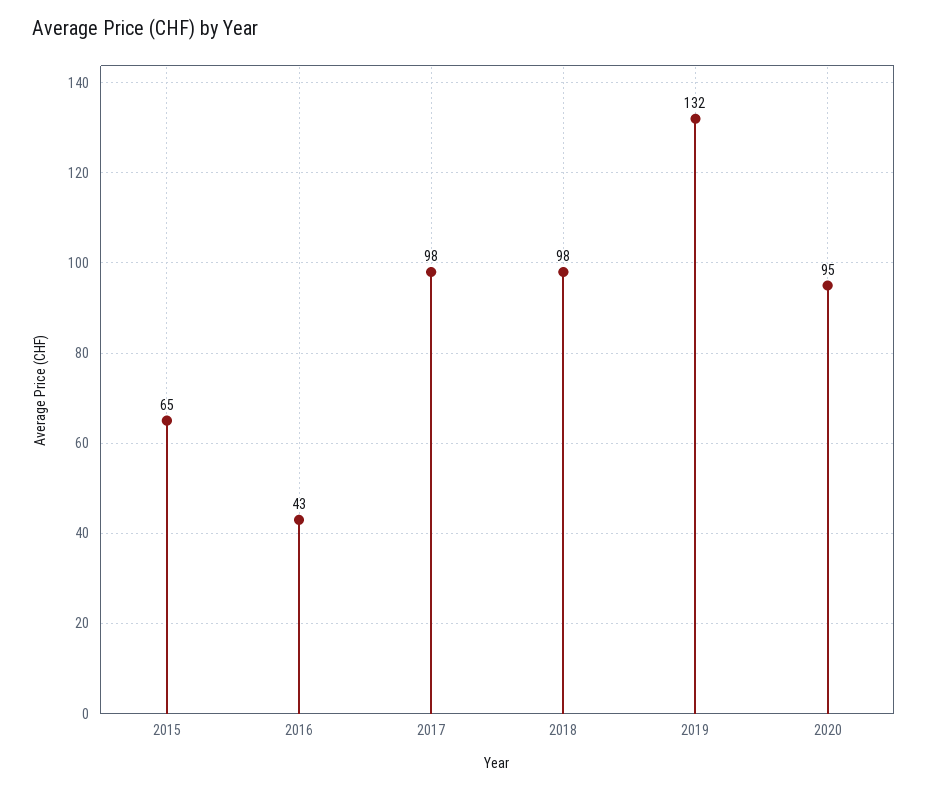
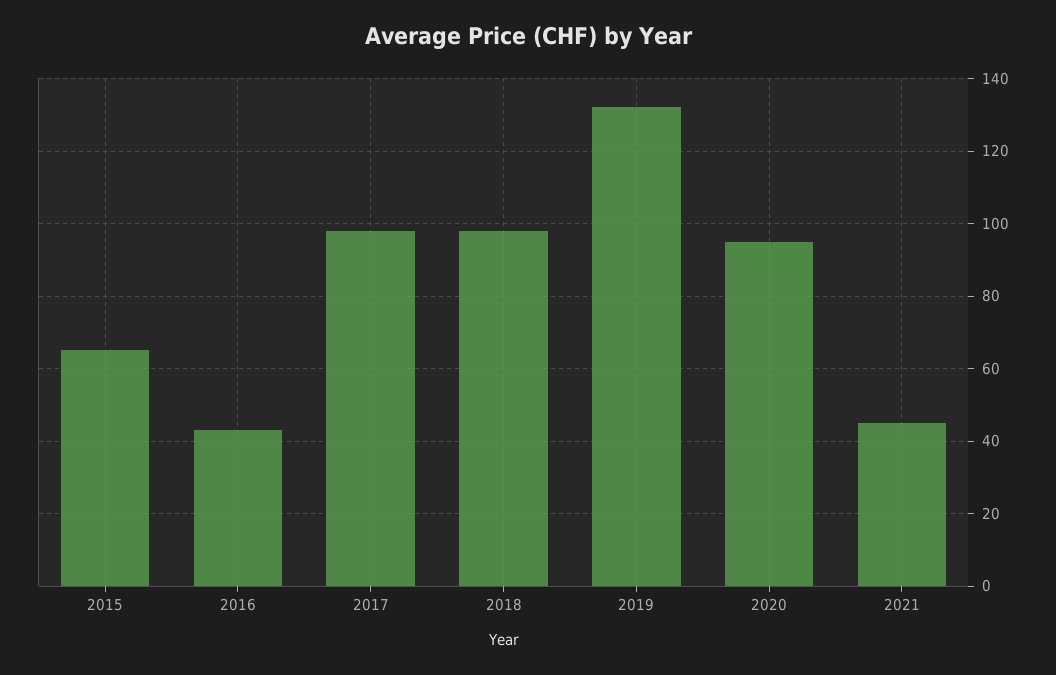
2021: none -> 45

